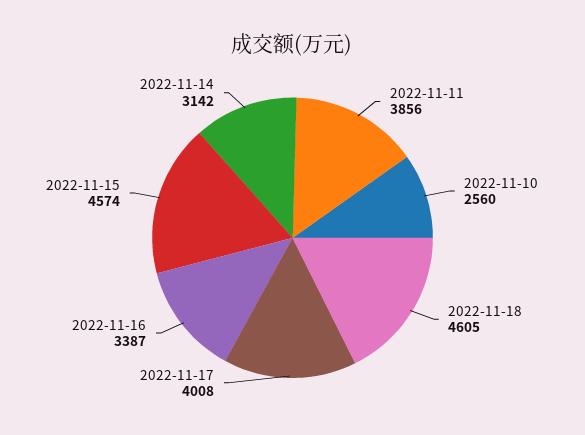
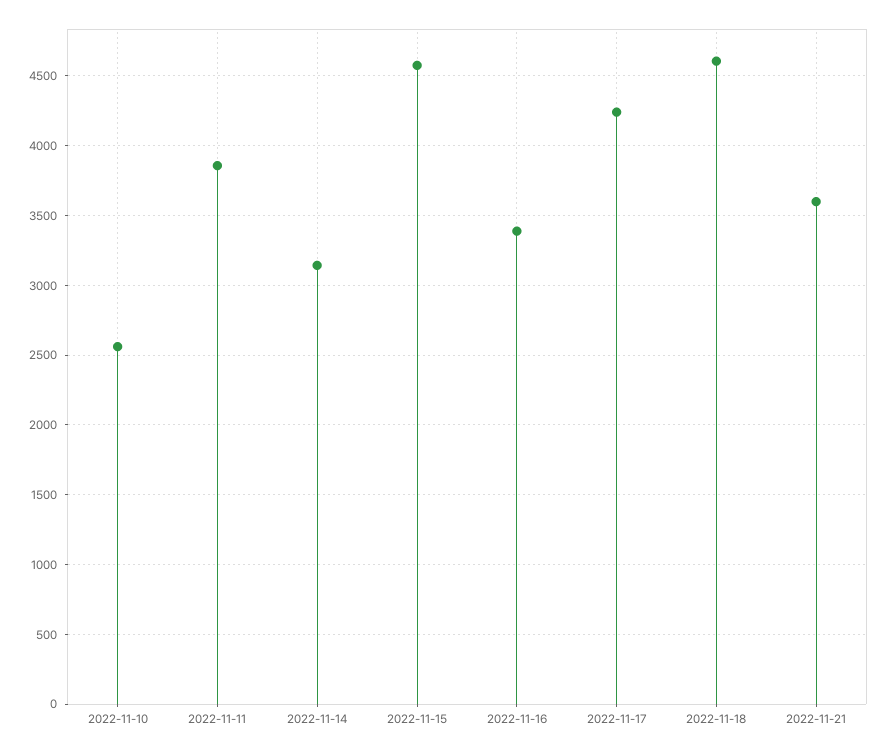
2022-11-17: 4008 -> 4250
2022-11-21: none -> 3600

